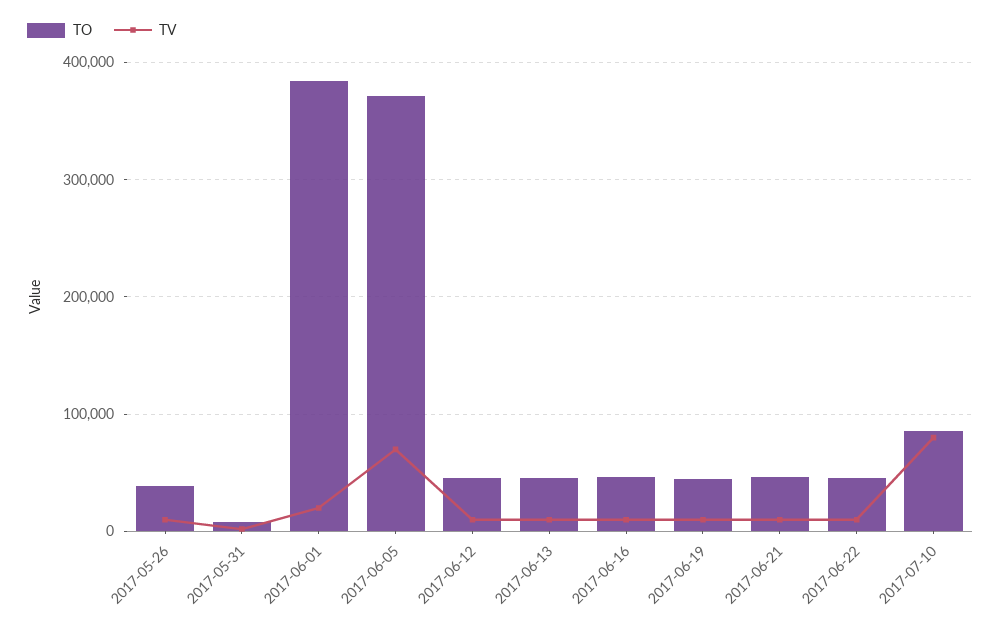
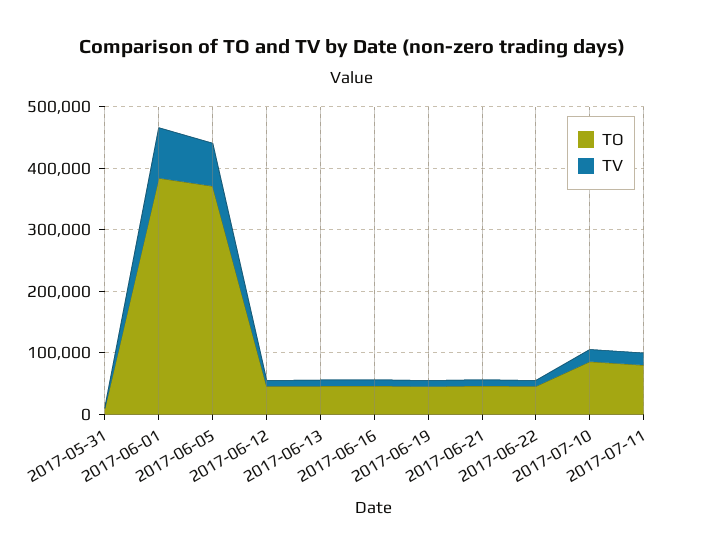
TO, 2017-05-26: 40000 -> none
TV, 2017-05-26: 10000 -> none
TV, 2017-06-01: 20000 -> 80000
TV, 2017-07-10: 80000 -> 20000
TO, 2017-07-11: none -> 80000
TV, 2017-07-11: none -> 20000

